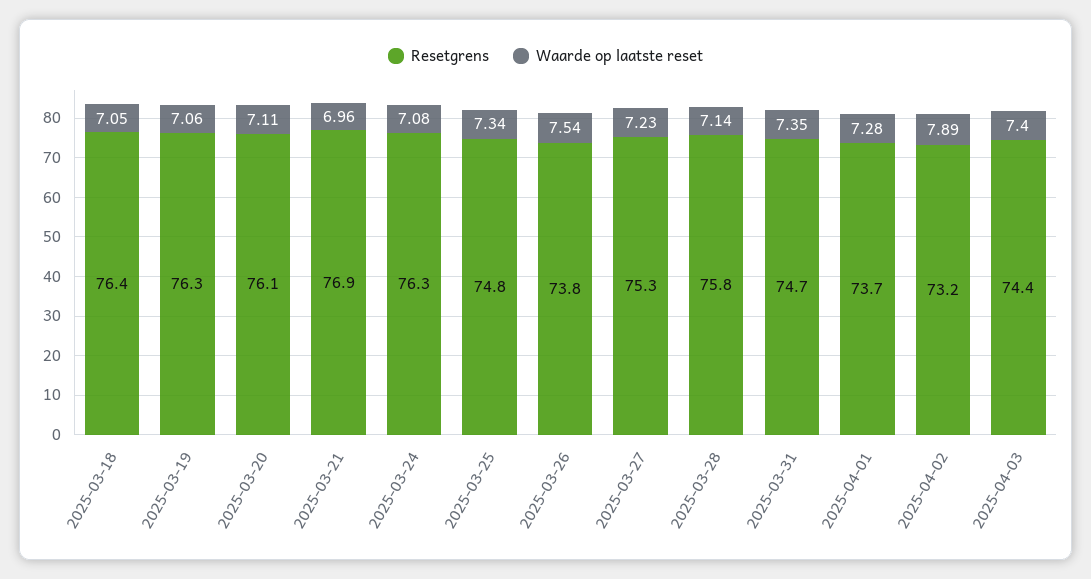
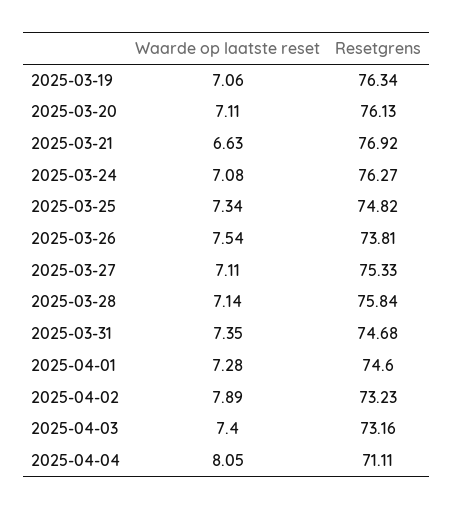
Resetgrens, 2025-03-18: 76.4 -> none
Waarde op laatste reset, 2025-03-18: 7.05 -> none
Waarde op laatste reset, 2025-03-21: 6.96 -> 6.63
Waarde op laatste reset, 2025-03-27: 7.23 -> 7.11
Resetgrens, 2025-04-01: 73.7 -> 74.6
Resetgrens, 2025-04-03: 74.4 -> 73.16
Waarde op laatste reset, 2025-04-04: none -> 8.05
Resetgrens, 2025-04-04: none -> 71.11

